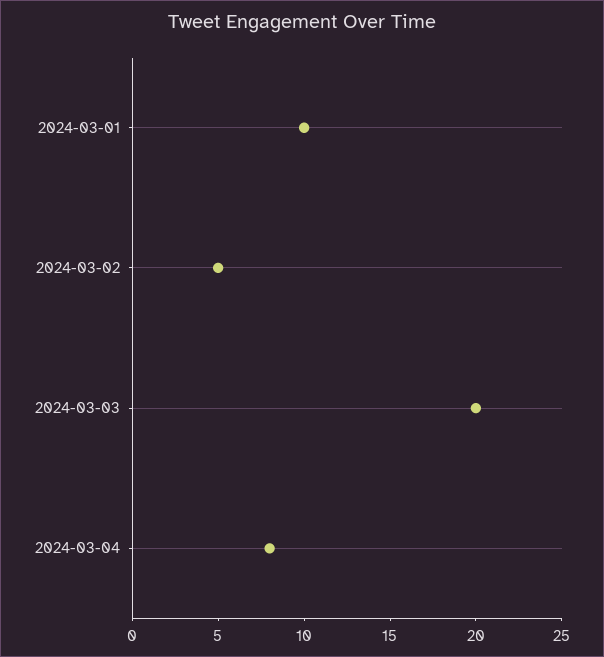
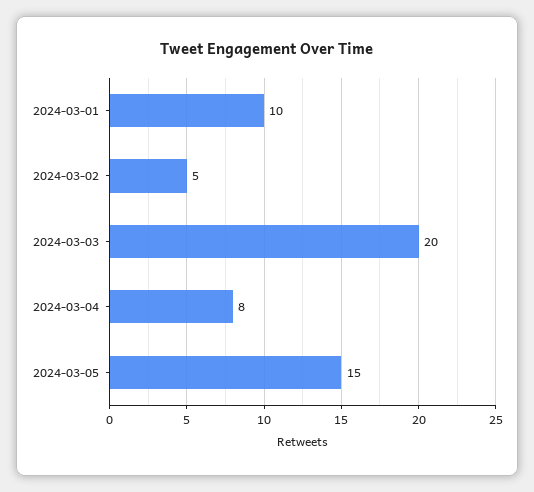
2024-03-05: none -> 15

